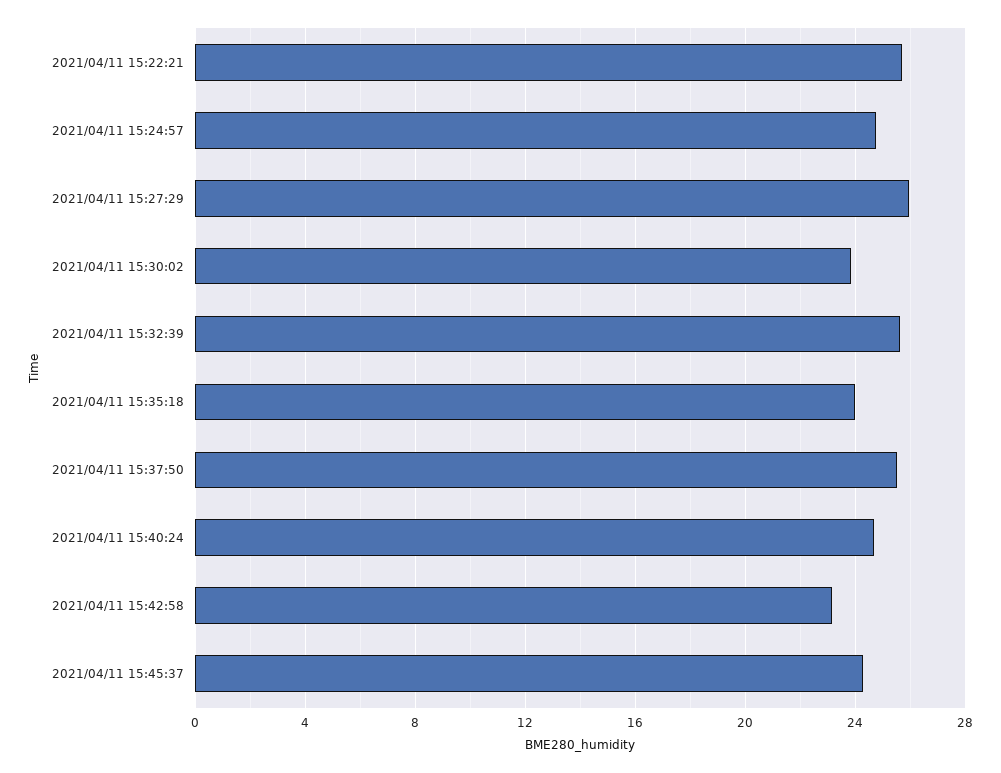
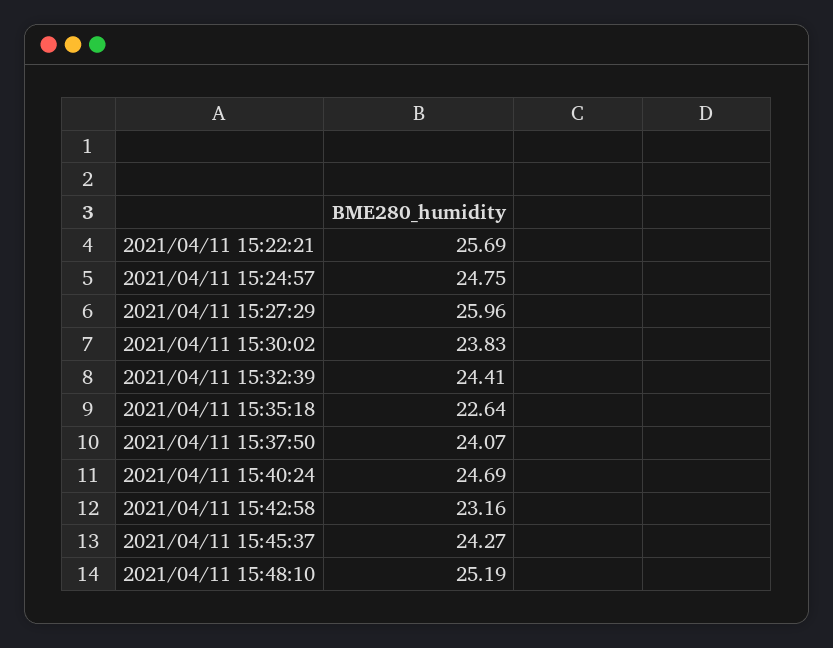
2021/04/11 15:32:39: 25.5 -> 24.41
2021/04/11 15:35:18: 24 -> 22.64
2021/04/11 15:37:50: 25.5 -> 24.07
2021/04/11 15:48:10: none -> 25.19

